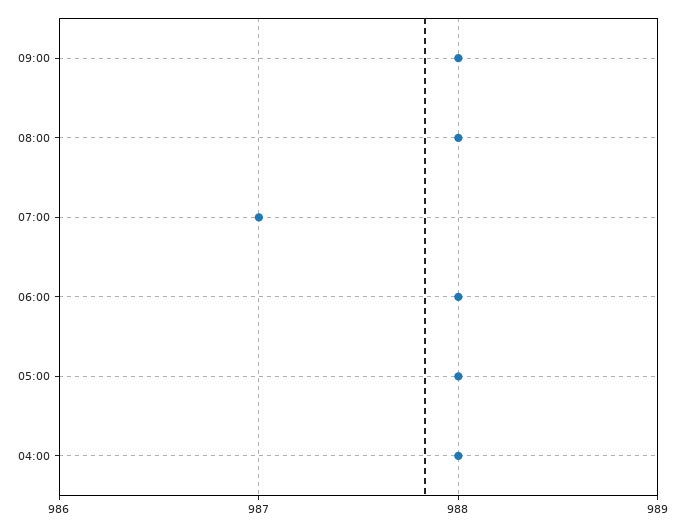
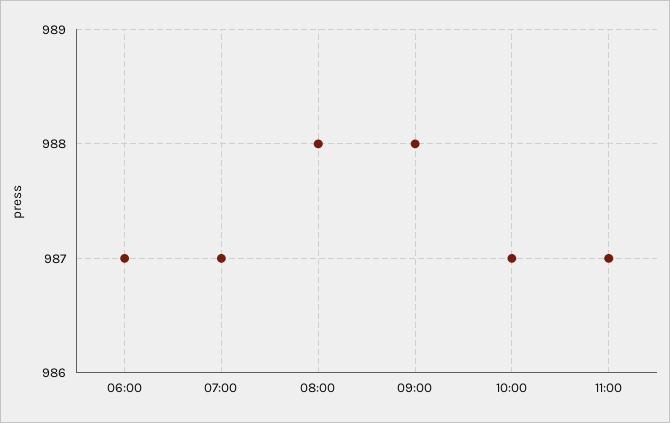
06:00: 988 -> 987
05:00: 988 -> none
04:00: 988 -> none
10:00: none -> 987
11:00: none -> 987

